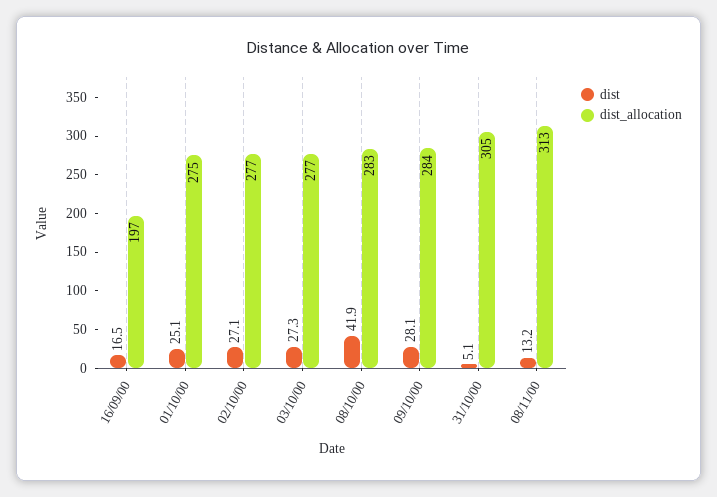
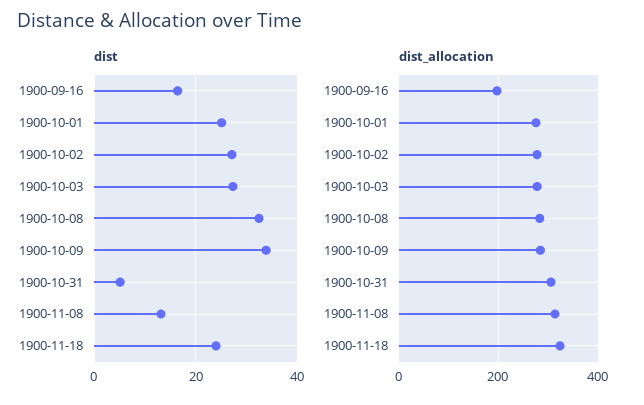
dist, 08/10/00: 41.9 -> 32
dist, 09/10/00: 28.1 -> 34
dist, 1900-11-18: none -> 24
dist_allocation, 1900-11-18: none -> 320

